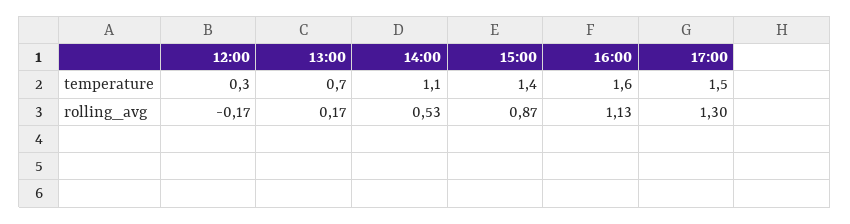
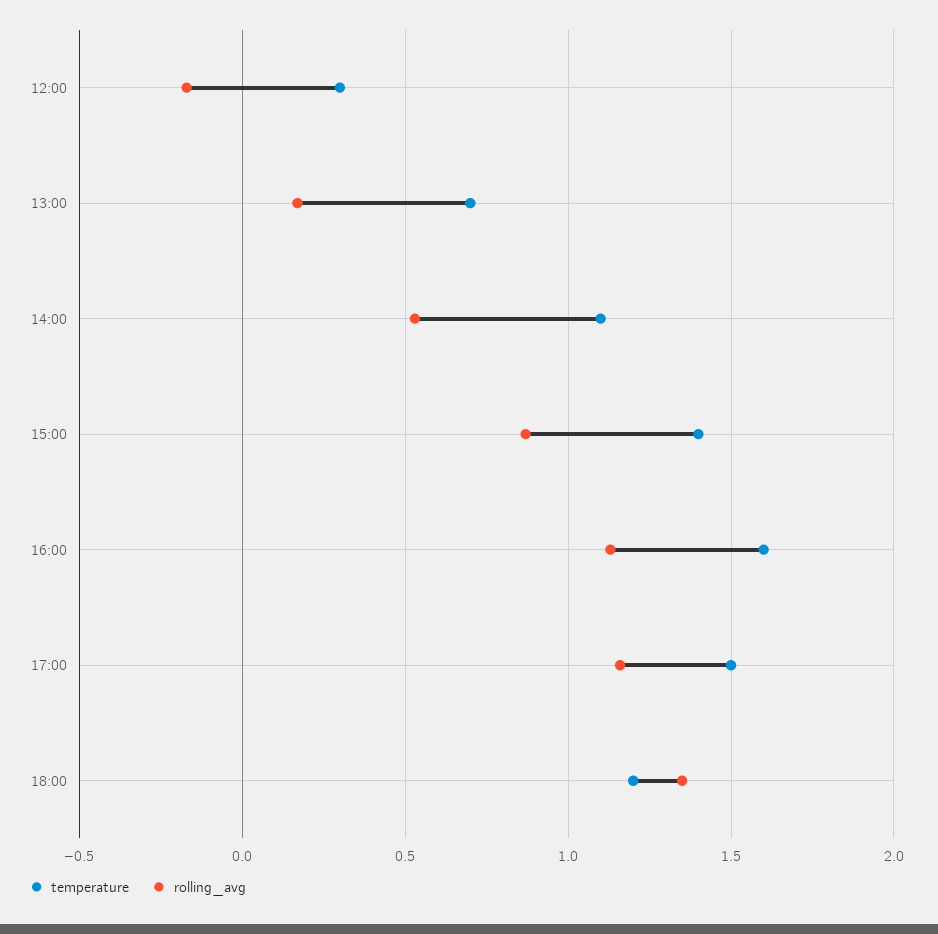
rolling_avg, 17:00: 1.3 -> 1.15
temperature, 18:00: none -> 1.2
rolling_avg, 18:00: none -> 1.35

